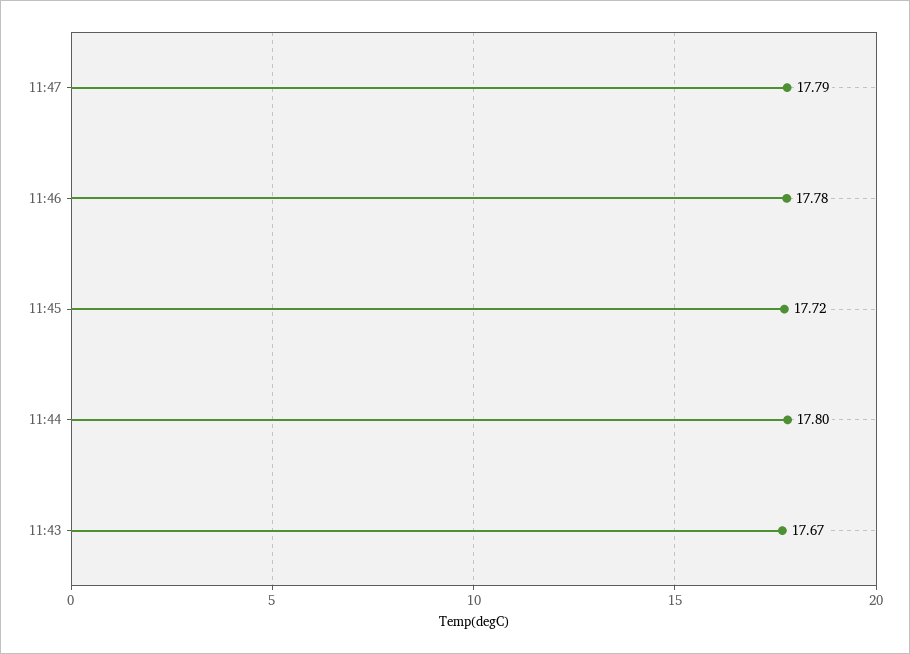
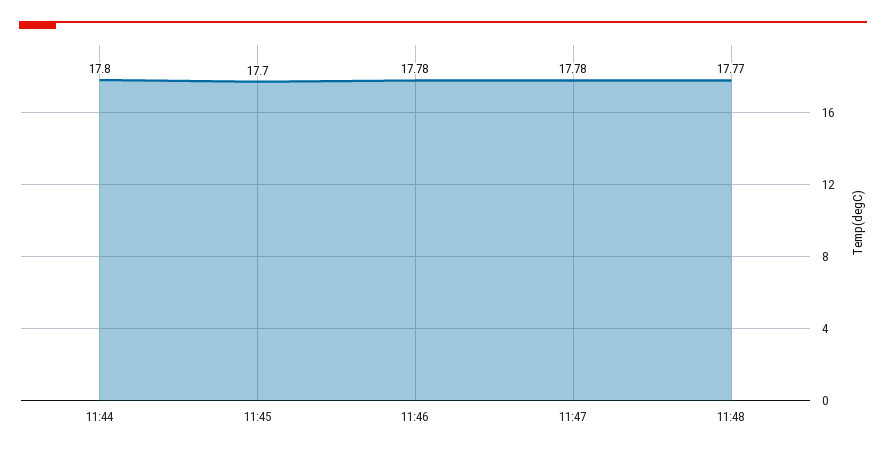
11:47: 17.79 -> 17.78
11:45: 17.72 -> 17.7
11:43: 17.67 -> none
11:48: none -> 17.77

